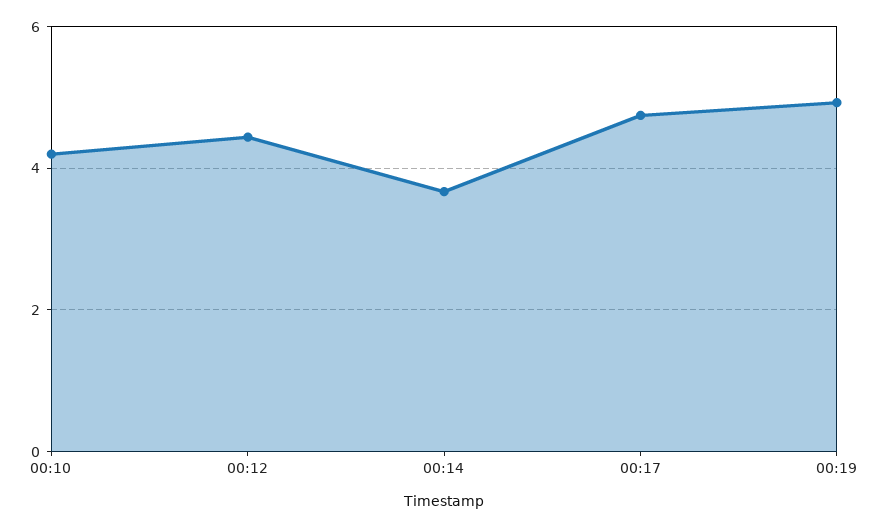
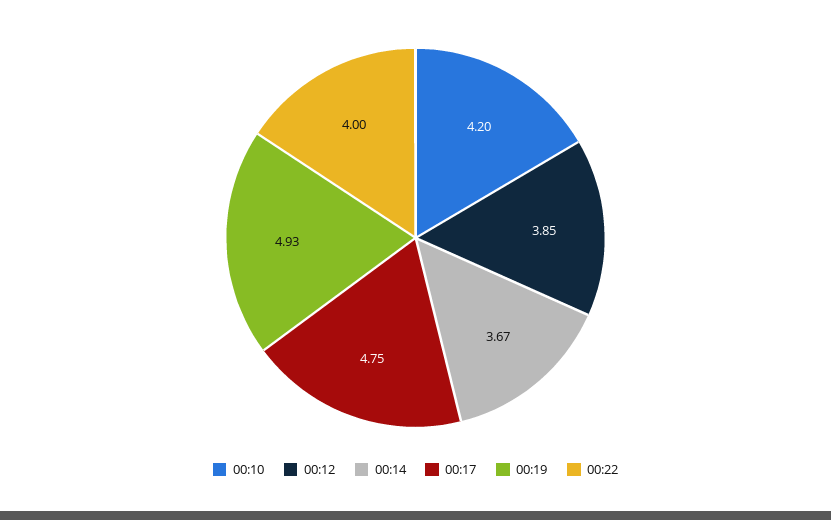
00:12: 4.4 -> 3.85
00:22: none -> 4

